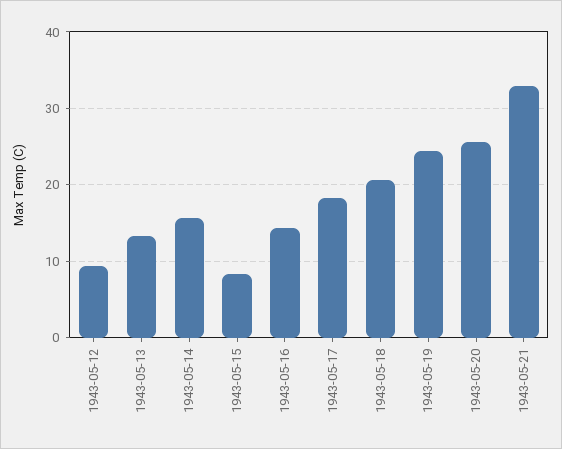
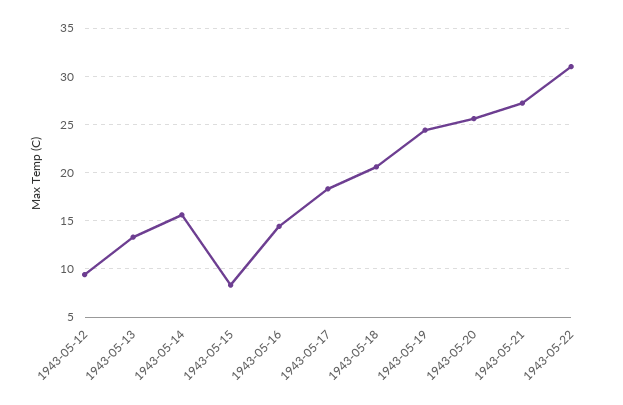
1943-05-21: 33 -> 27
1943-05-22: none -> 31

